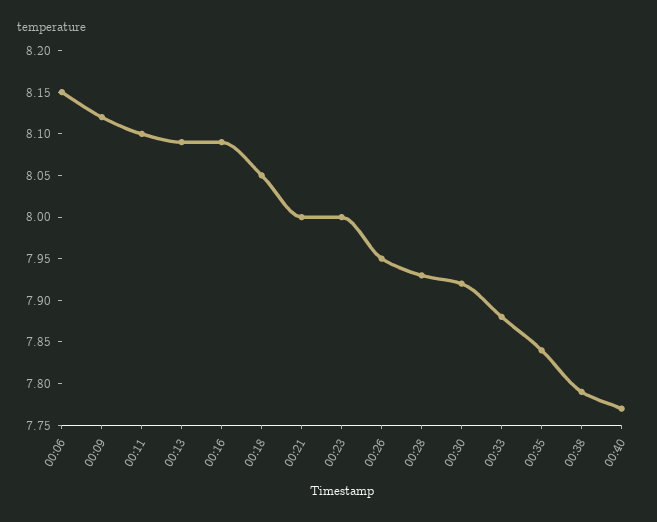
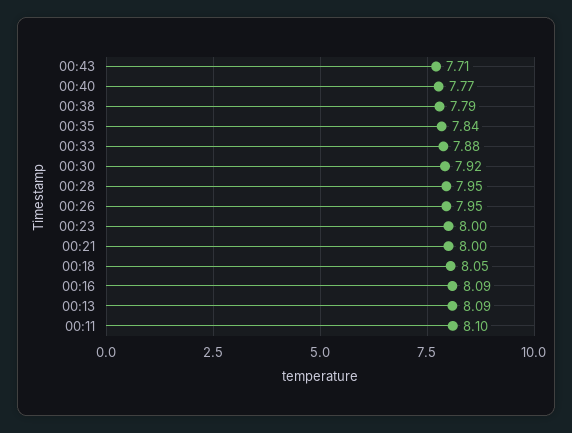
00:06: 8.15 -> none
00:09: 8.12 -> none
00:28: 7.93 -> 7.95
00:43: none -> 7.71

